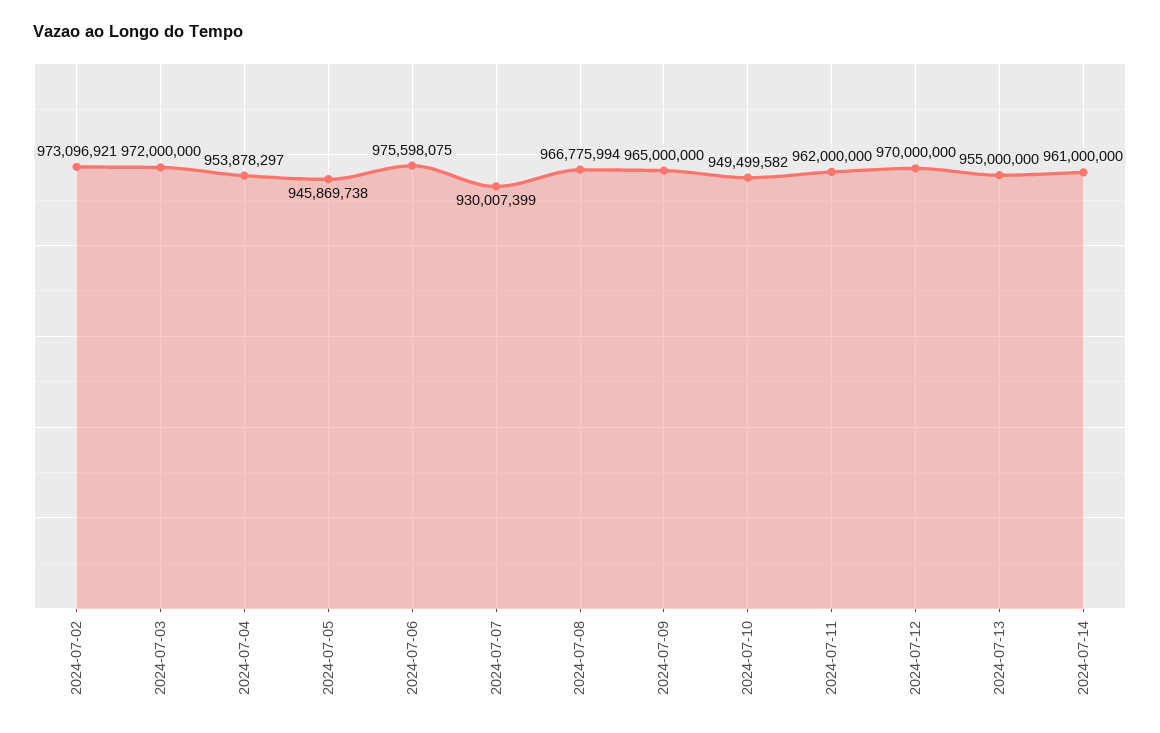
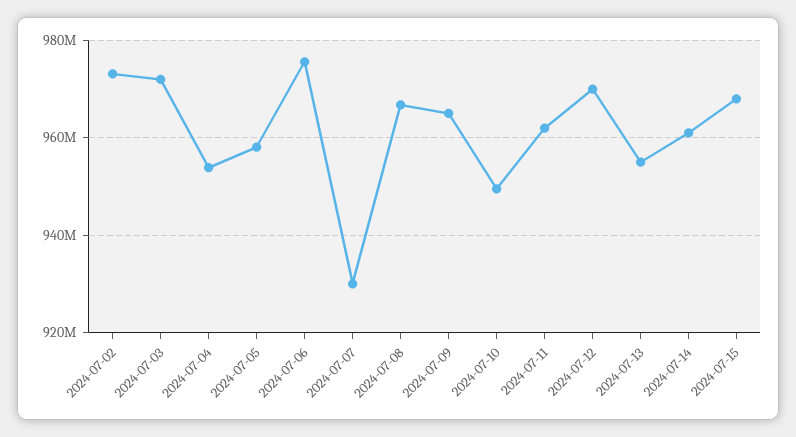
2024-07-05: 945869738 -> 958000000
2024-07-15: none -> 968000000

